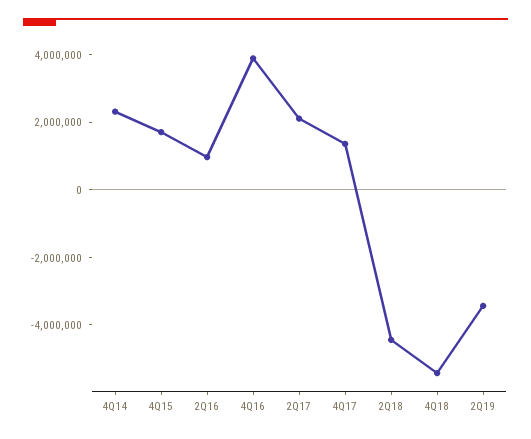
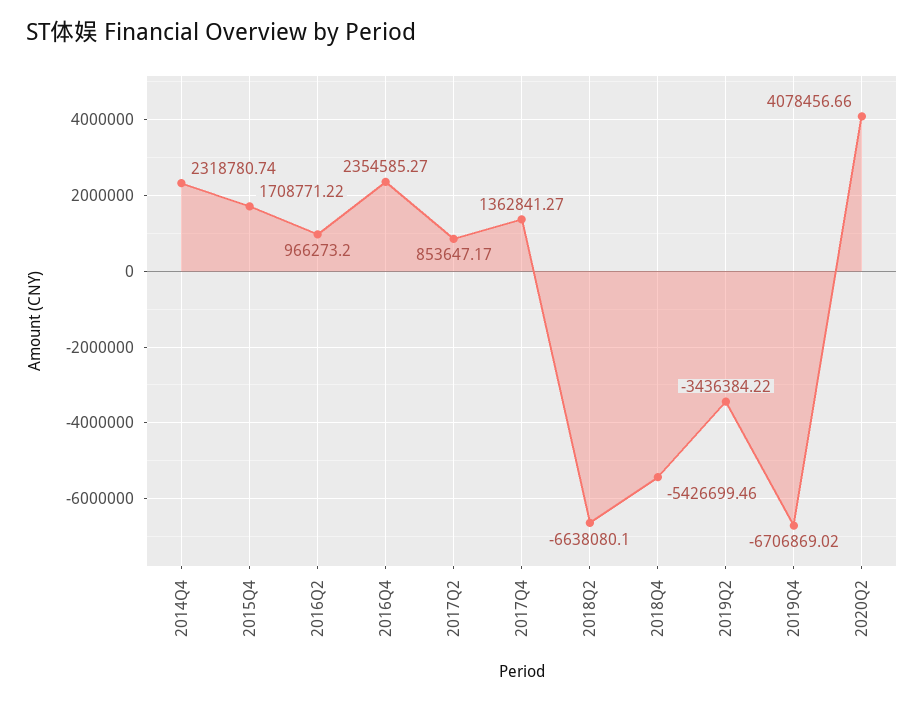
4Q16: 4000000 -> 2354585.27
2Q17: 2000000 -> 853647.17
2Q18: -4500000 -> -6638080.1
2019Q4: none -> -6706869.02
2020Q2: none -> 4078456.66

